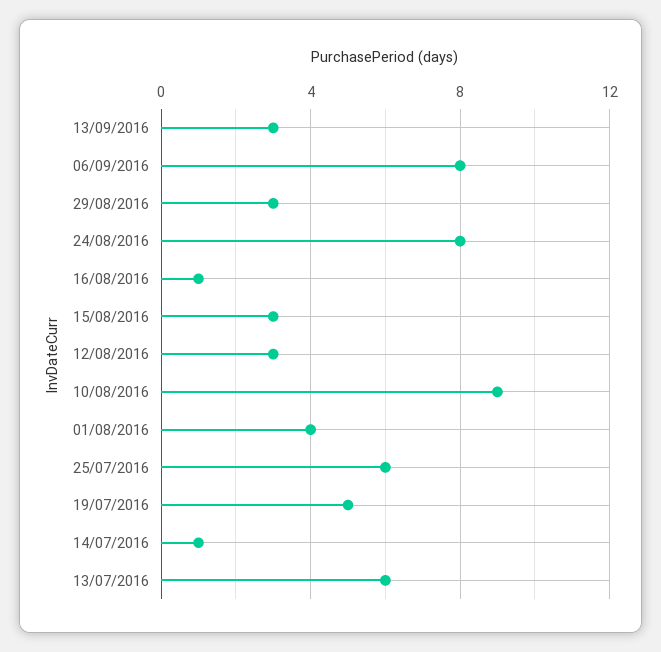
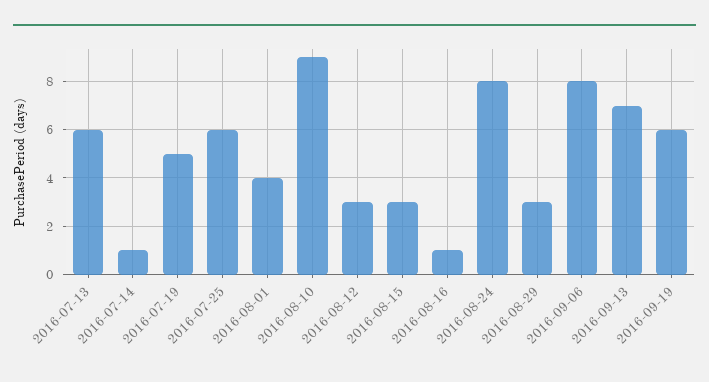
13/09/2016: 3 -> 7
2016-09-19: none -> 6

